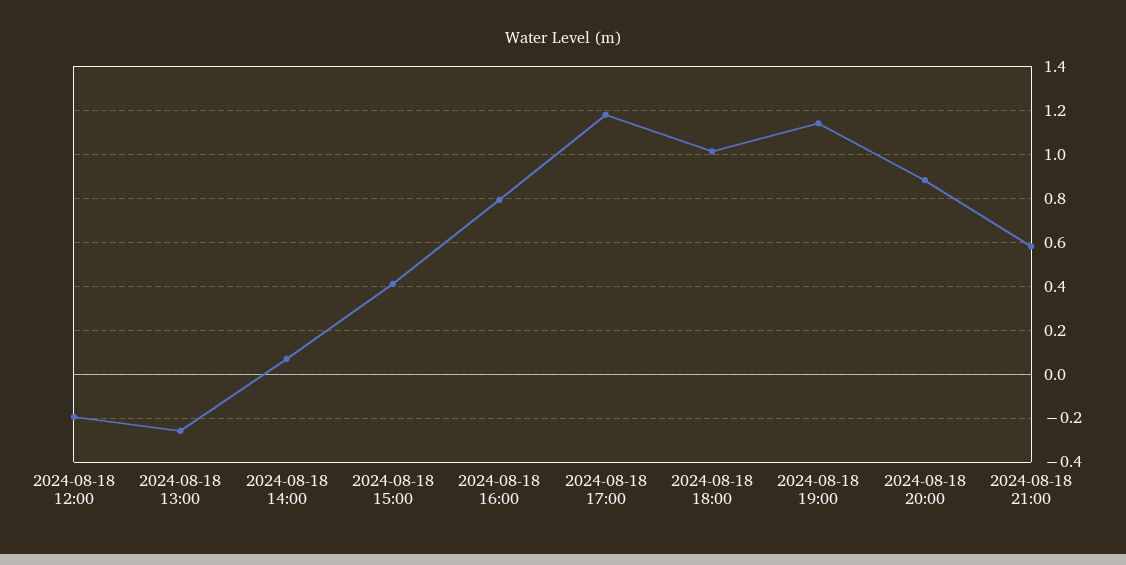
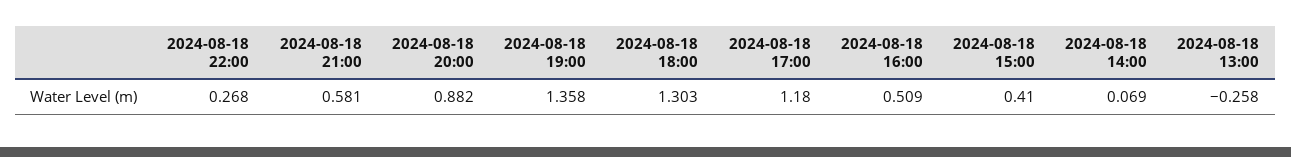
2024-08-18 12:00: -0.2 -> none
2024-08-18 16:00: 0.8 -> 0.509
2024-08-18 18:00: 1 -> 1.303
2024-08-18 19:00: 1.15 -> 1.358
2024-08-18 22:00: none -> 0.268

